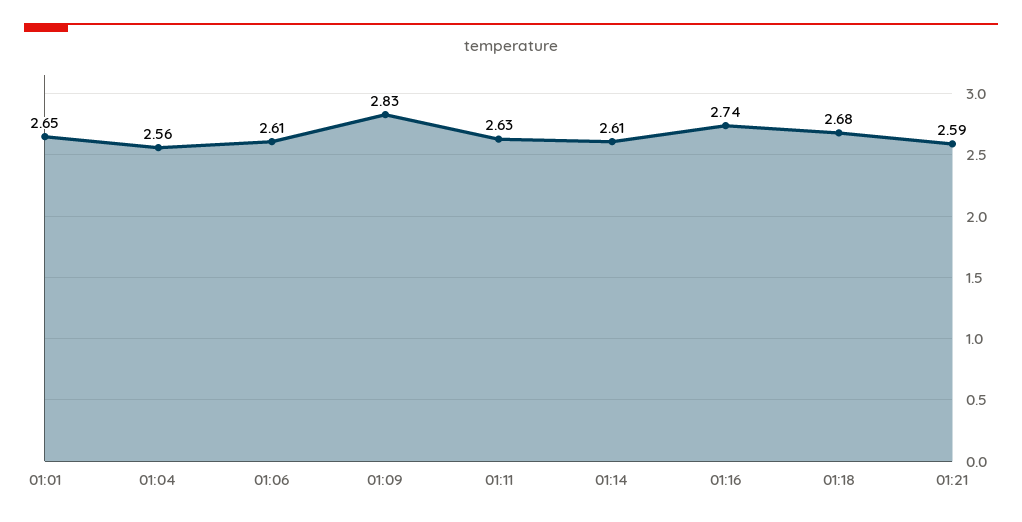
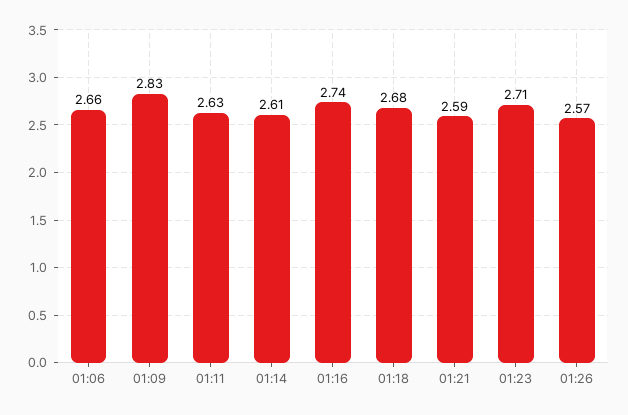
01:01: 2.65 -> none
01:04: 2.56 -> none
01:06: 2.61 -> 2.66
01:23: none -> 2.71
01:26: none -> 2.57

